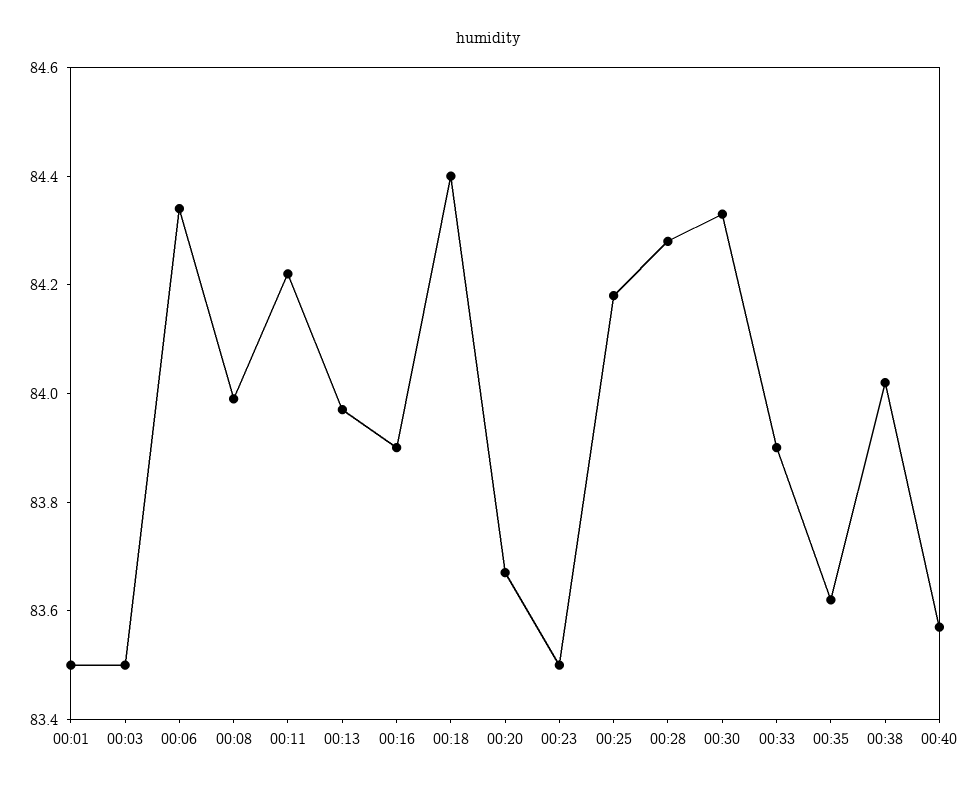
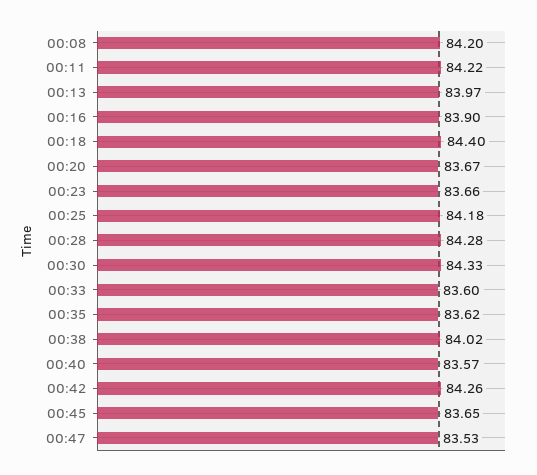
00:01: 83.5 -> none
00:03: 83.5 -> none
00:06: 84.35 -> none
00:08: 84 -> 84.2
00:23: 83.5 -> 83.66
00:33: 83.9 -> 83.6
00:42: none -> 84.26
00:45: none -> 83.65
00:47: none -> 83.53

